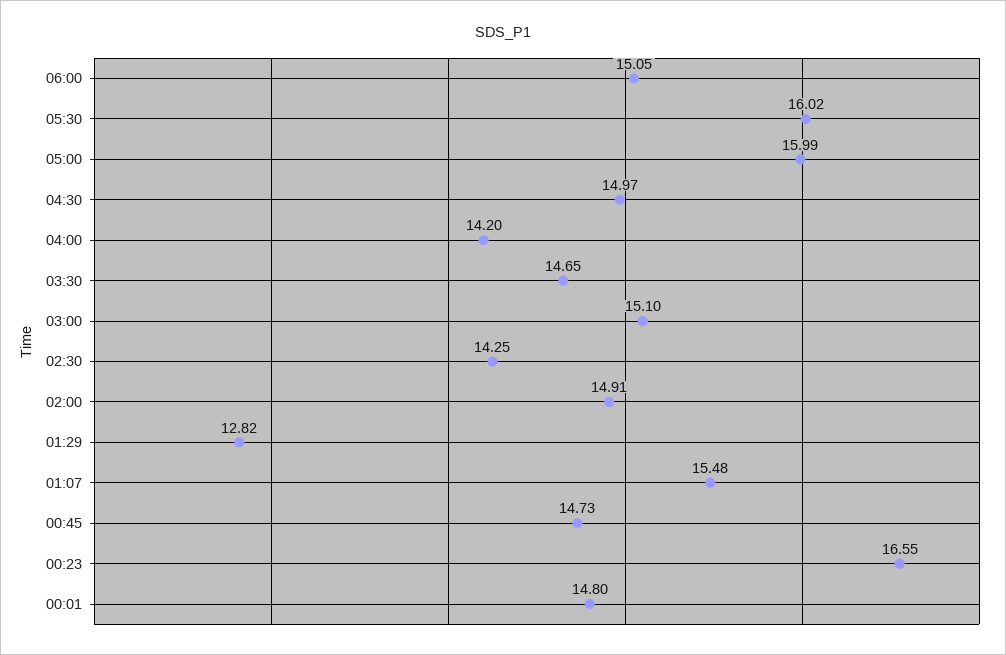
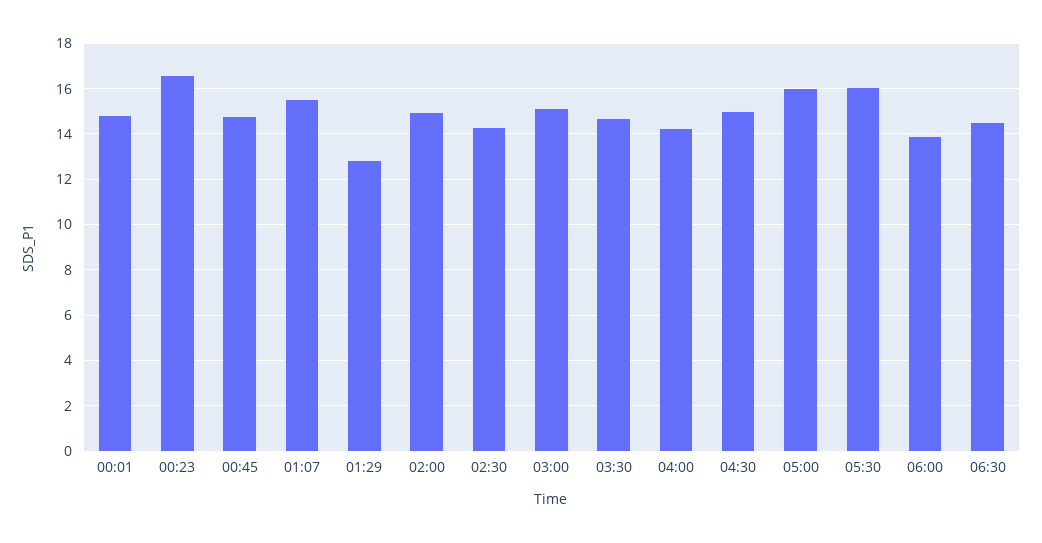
06:00: 15.05 -> 14
06:30: none -> 14.5

